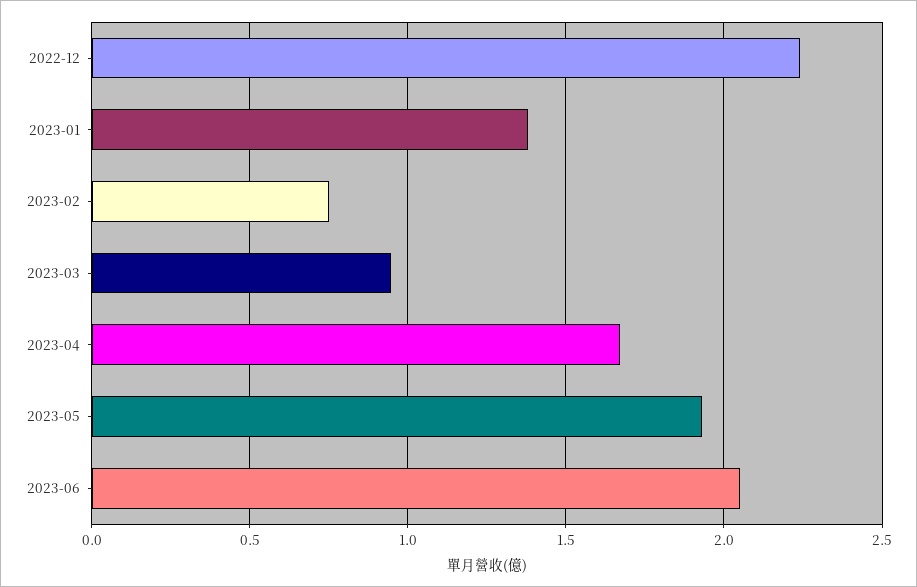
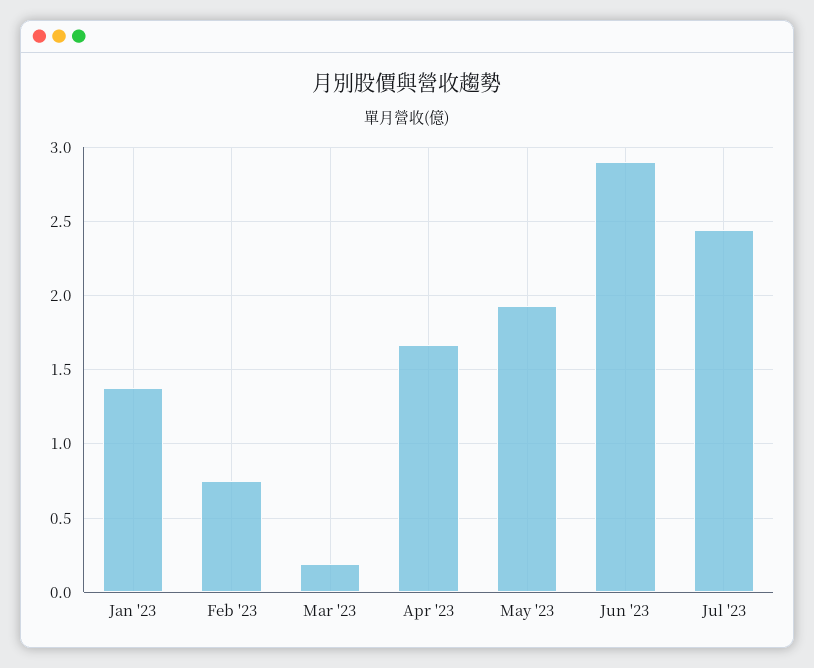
2022-12: 2.25 -> none
2023-03: 0.95 -> 0.2
2023-06: 2.05 -> 2.9
Jul '23: none -> 2.45

